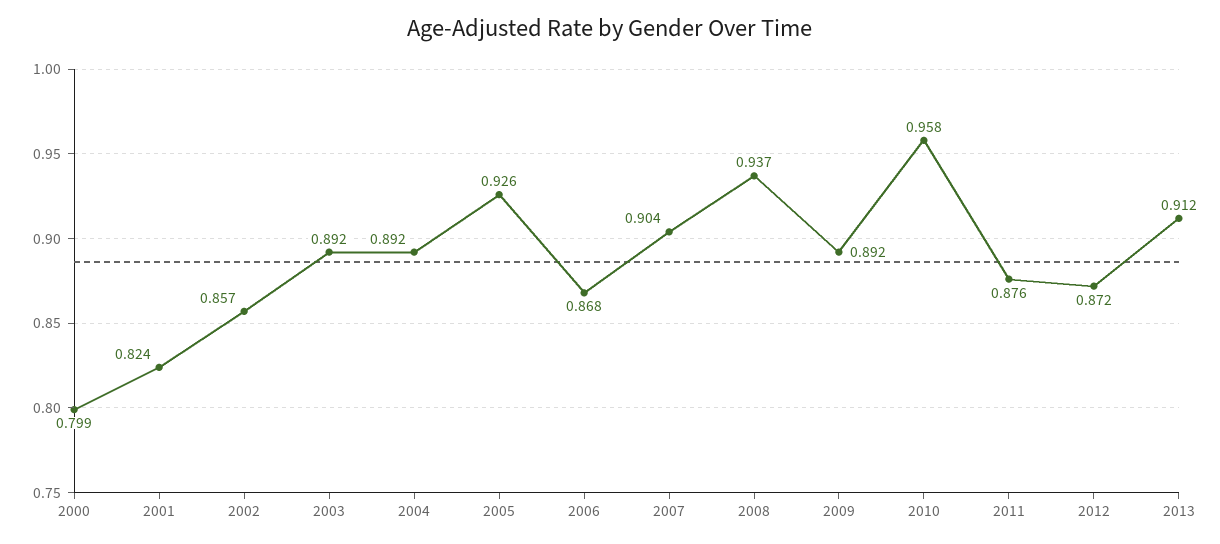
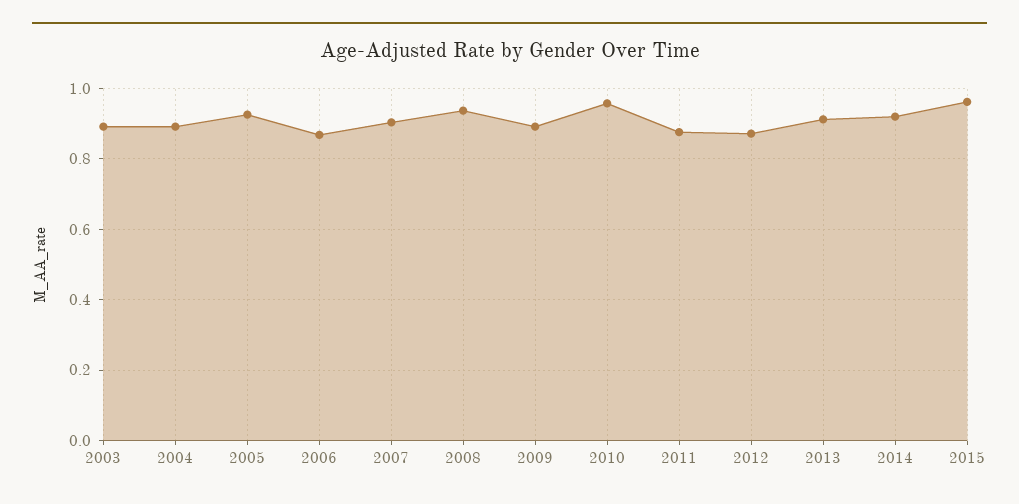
2000: 0.799 -> none
2001: 0.824 -> none
2002: 0.857 -> none
2014: none -> 0.92
2015: none -> 0.96

